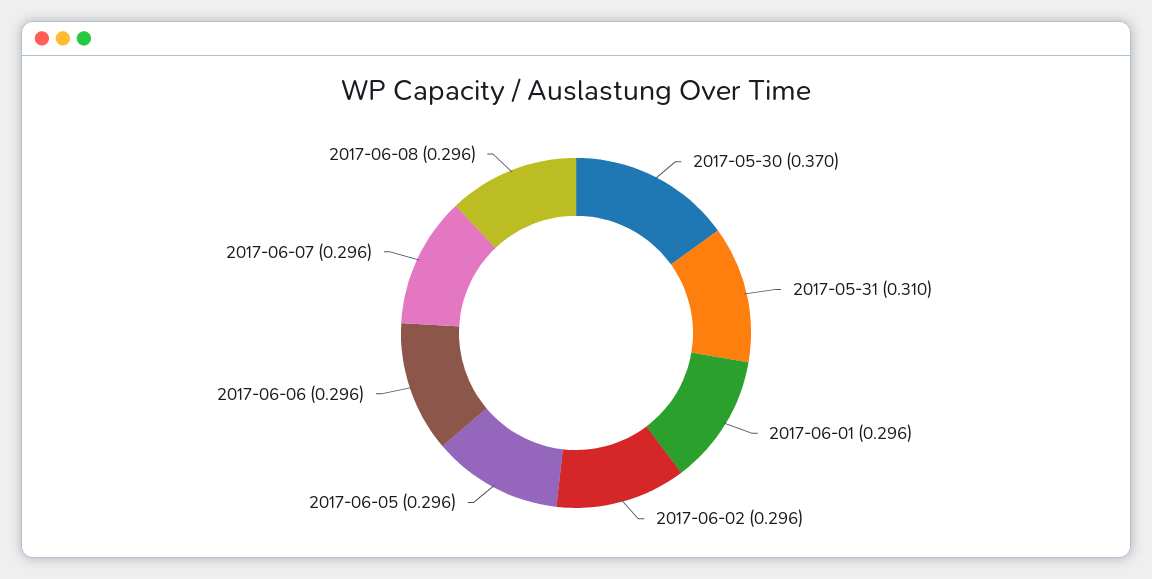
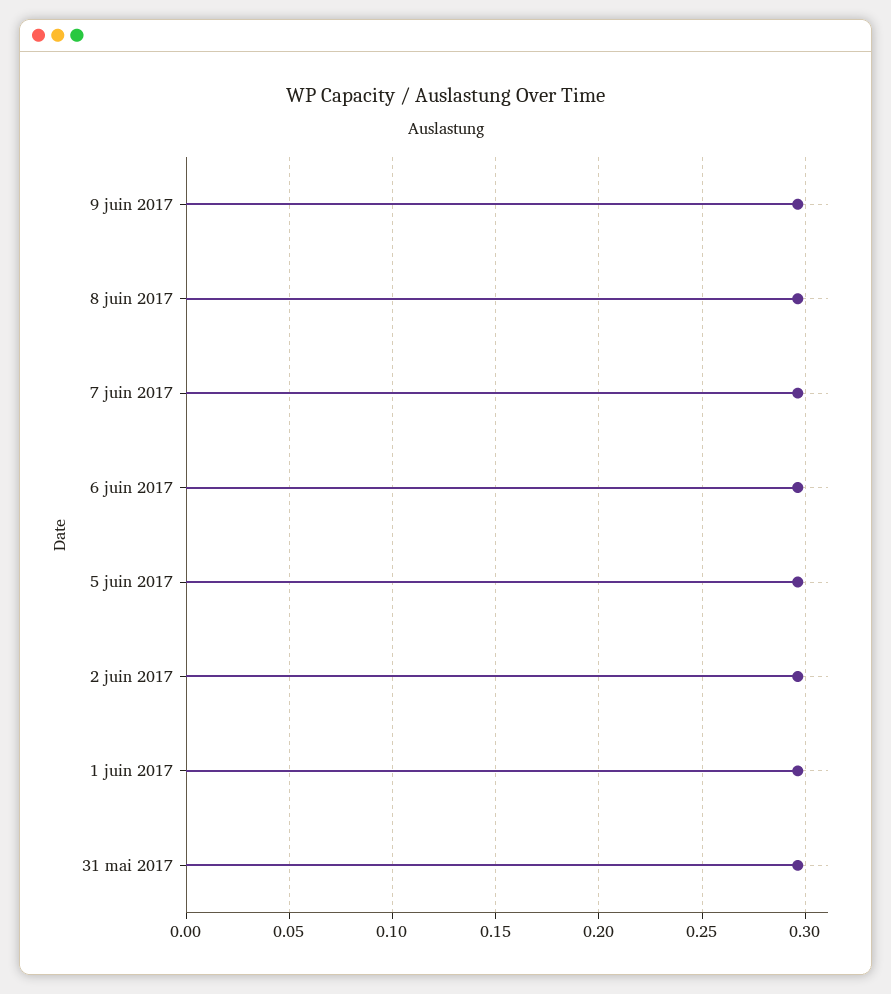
2017-05-30: 0.37 -> none
2017-05-31: 0.31 -> 0.295
9 juin 2017: none -> 0.295

